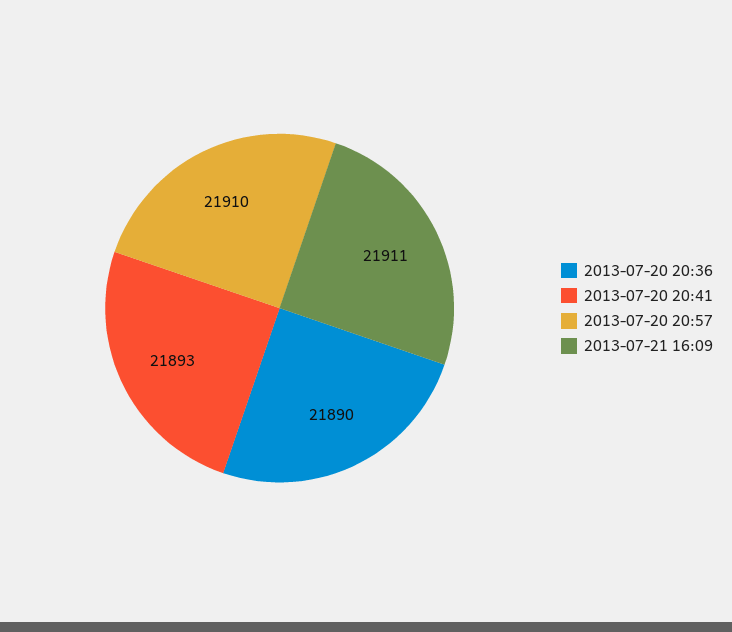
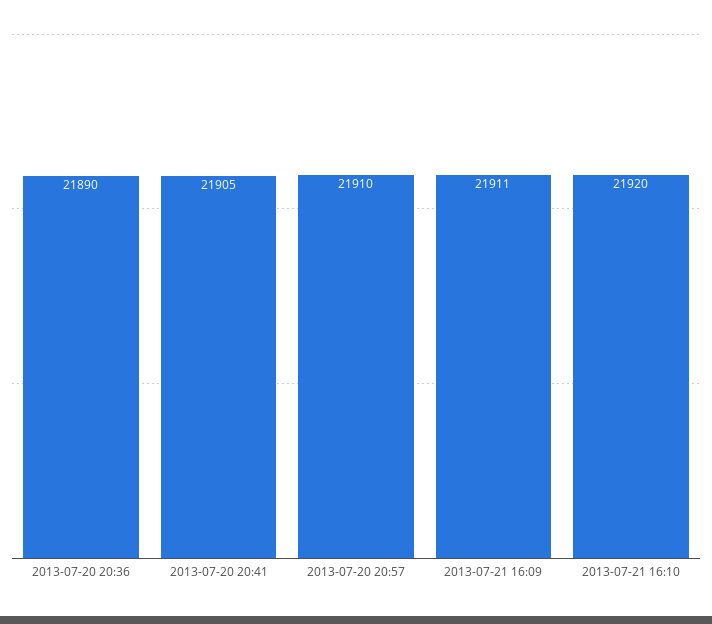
2013-07-20 20:41: 21893 -> 21905
2013-07-21 16:10: none -> 21920

